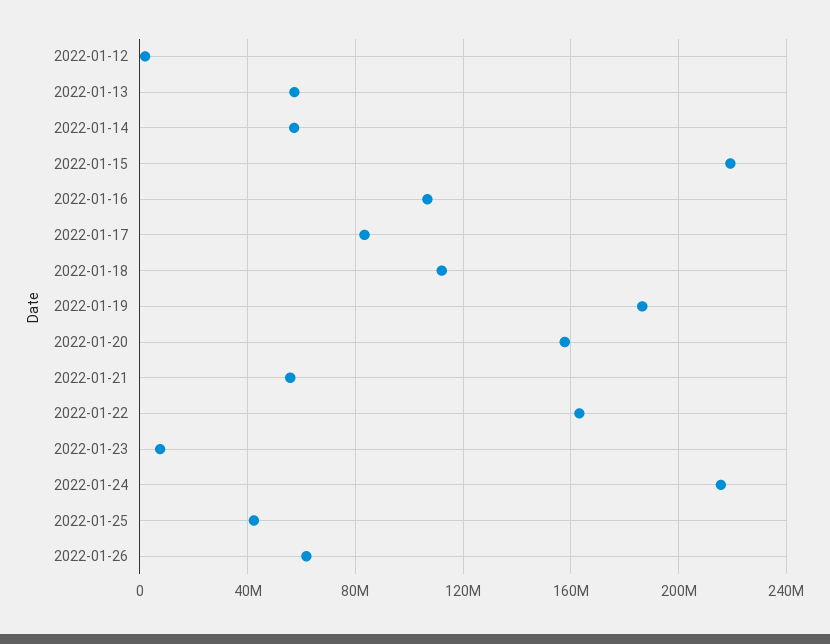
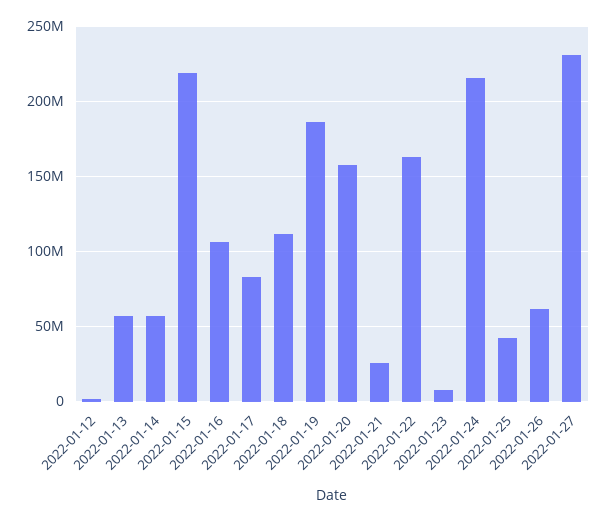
2022-01-21: 55000000 -> 25000000
2022-01-27: none -> 230000000

